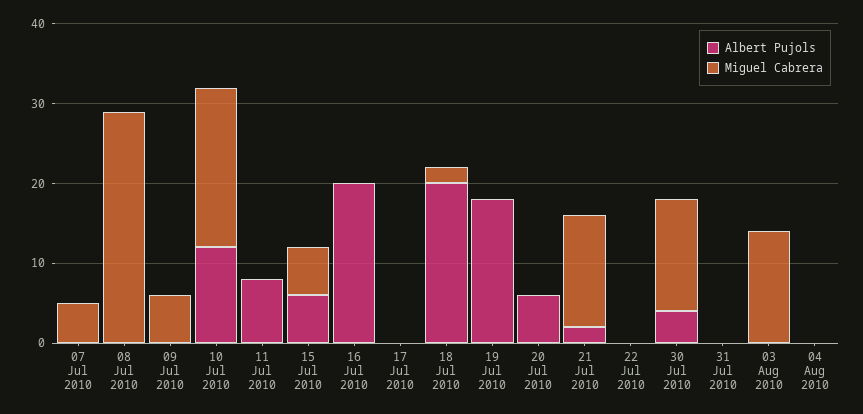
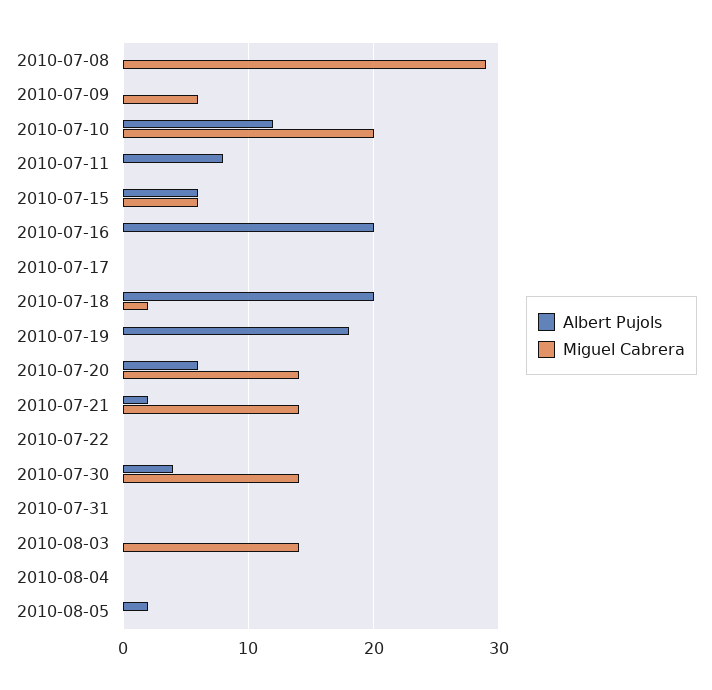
Albert Pujols, 07 Jul 2010: 0 -> none
Miguel Cabrera, 07 Jul 2010: 5 -> none
Miguel Cabrera, 20 Jul 2010: 0 -> 14
Albert Pujols, 2010-08-05: none -> 2
Miguel Cabrera, 2010-08-05: none -> 0

